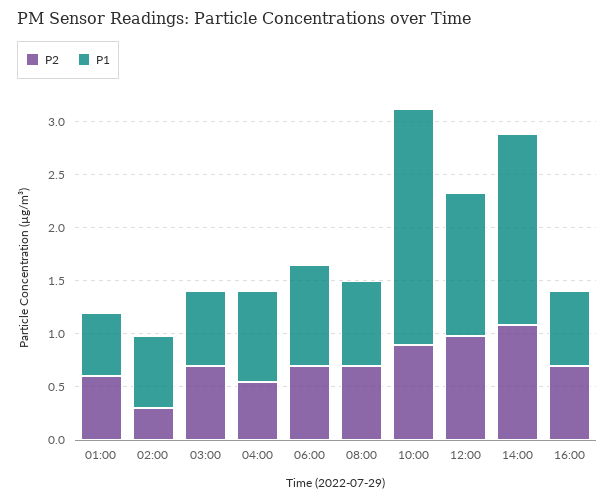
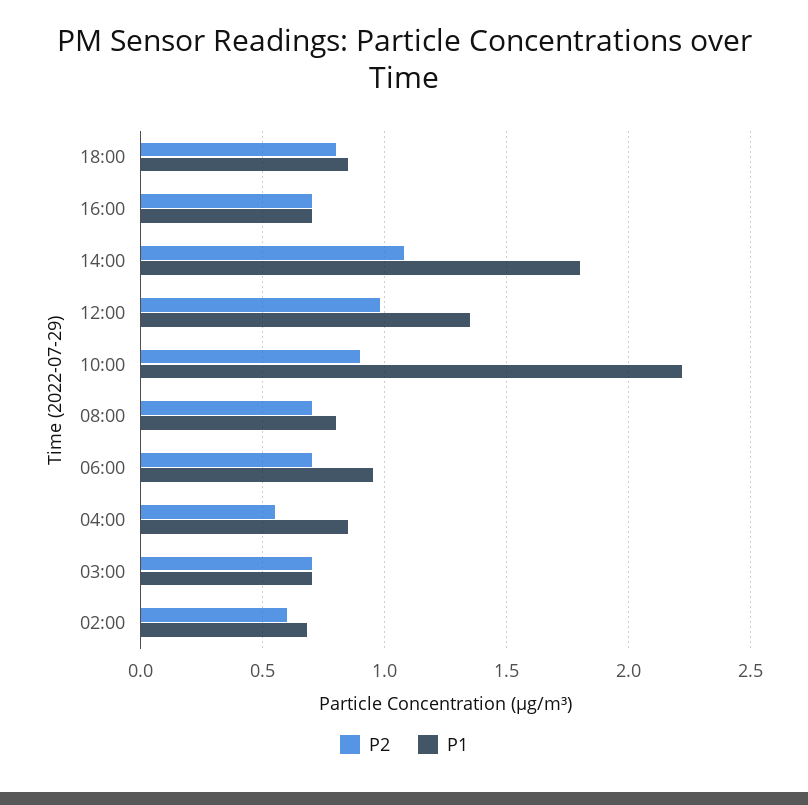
P2, 01:00: 0.6 -> none
P1, 01:00: 0.6 -> none
P2, 02:00: 0.3 -> 0.6
P2, 18:00: none -> 0.8
P1, 18:00: none -> 0.85

